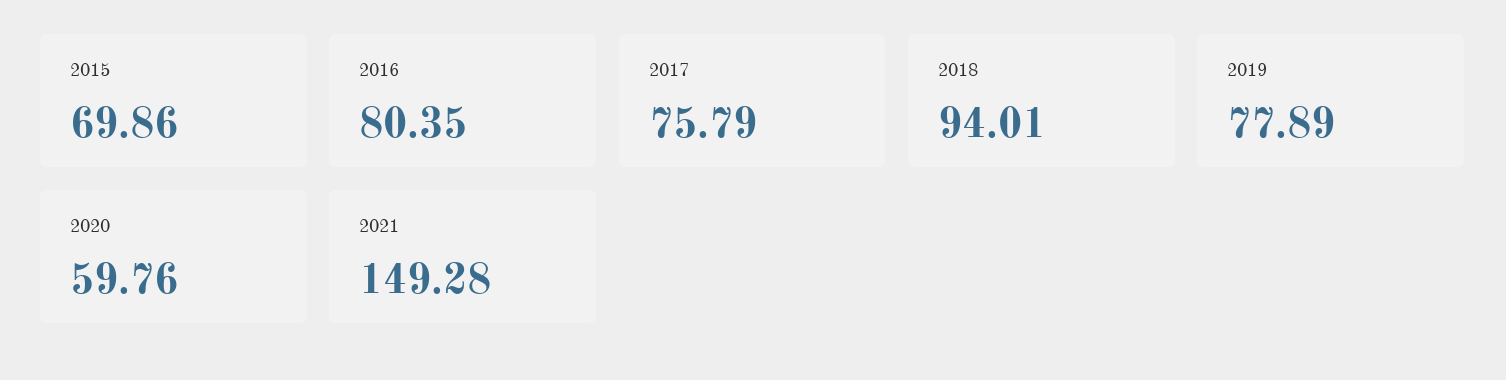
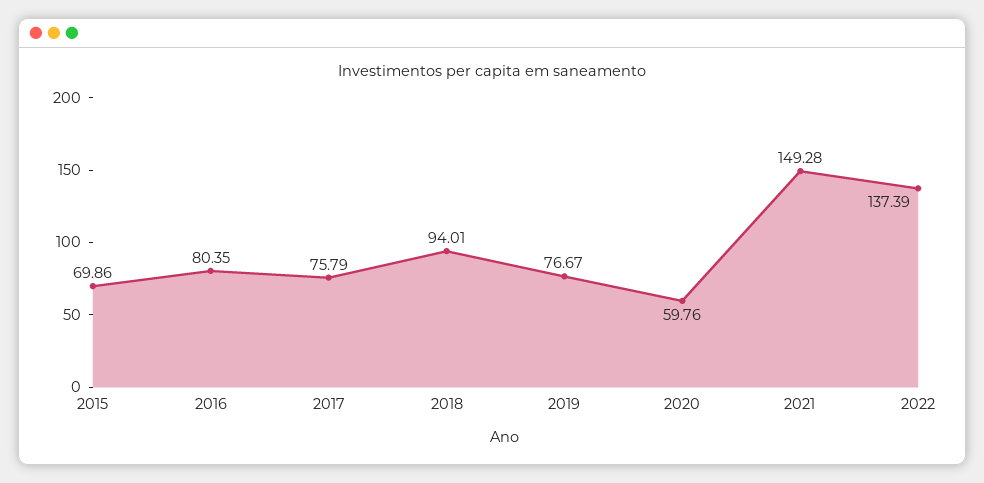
2019: 77.89 -> 76.67
2022: none -> 137.39

